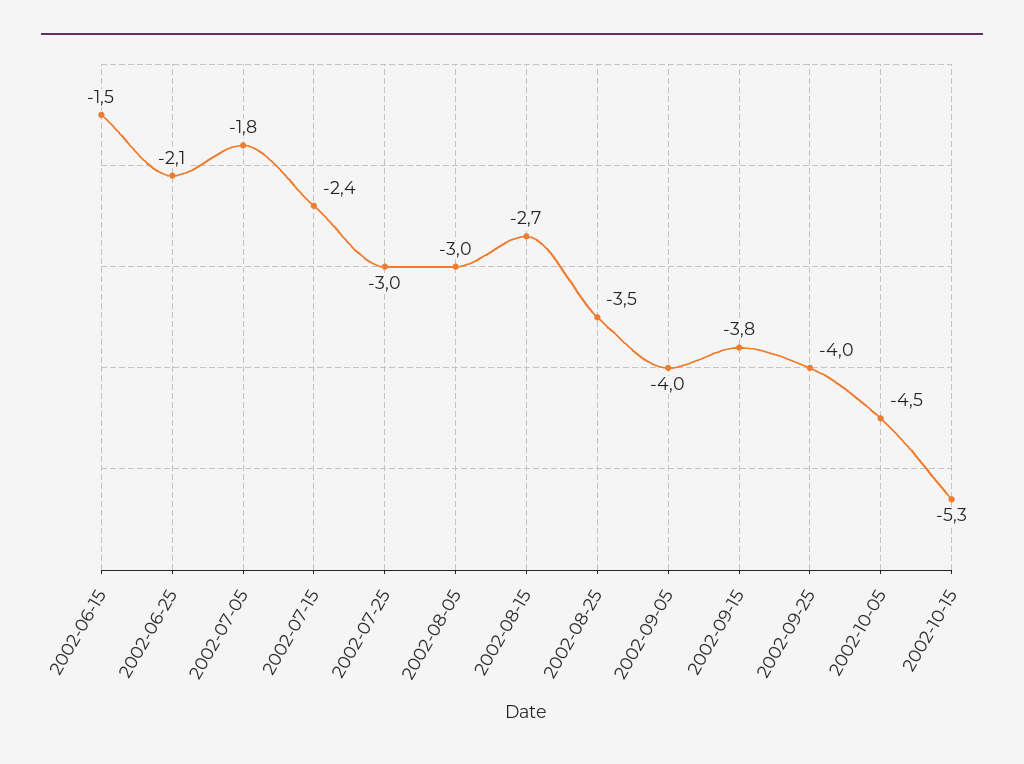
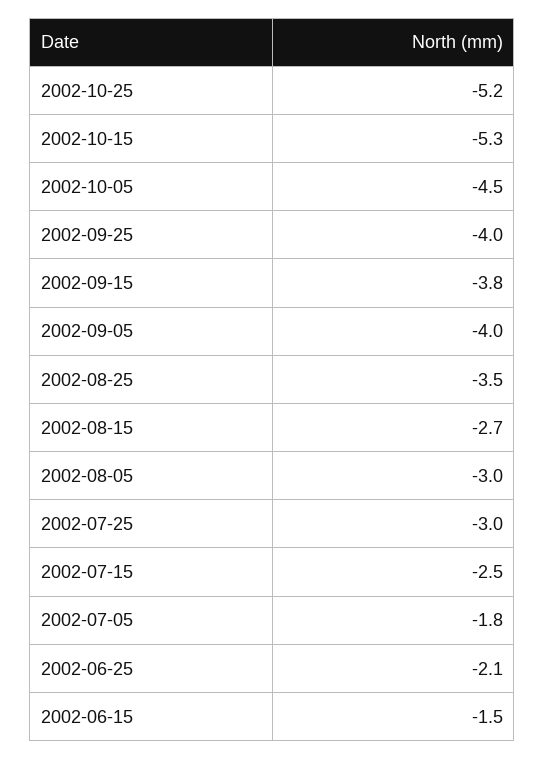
2002-07-15: -2.4 -> -2.5
2002-10-25: none -> -5.2

